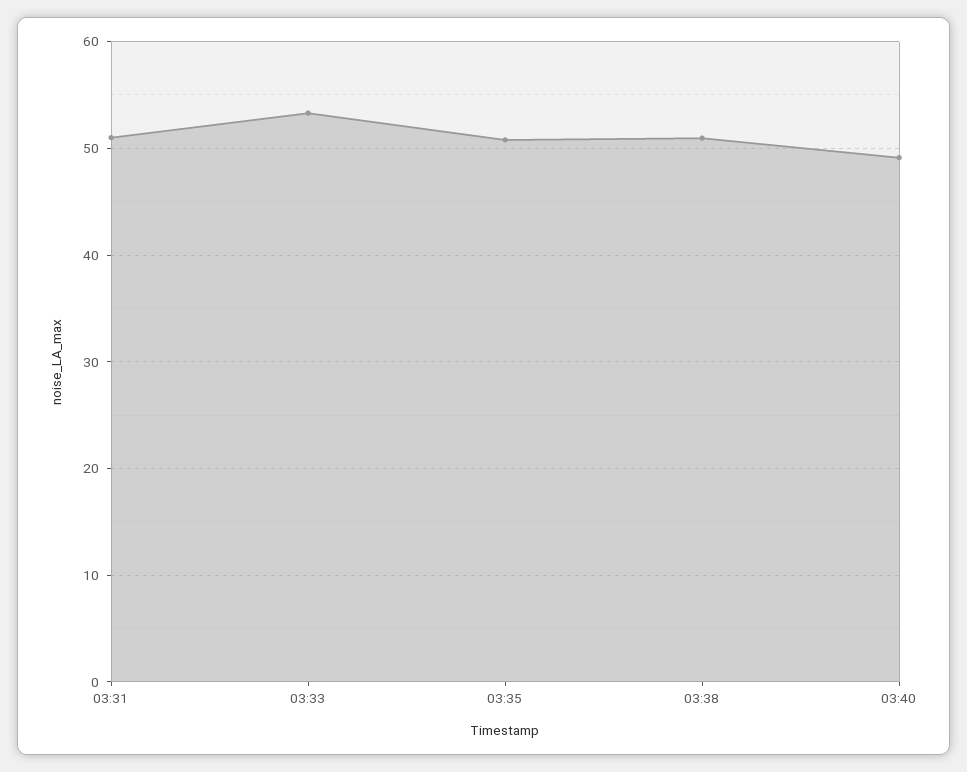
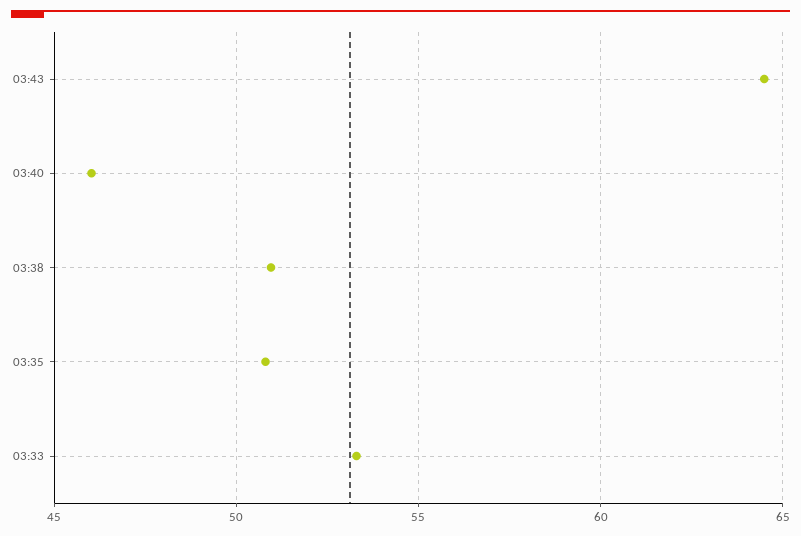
03:31: 51 -> none
03:40: 49 -> 46
03:43: none -> 64.5

